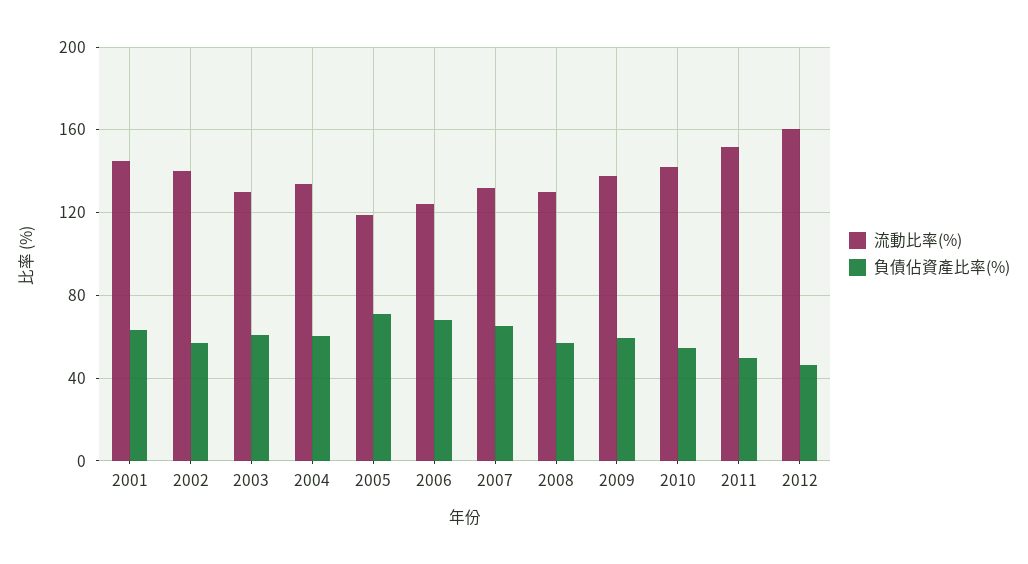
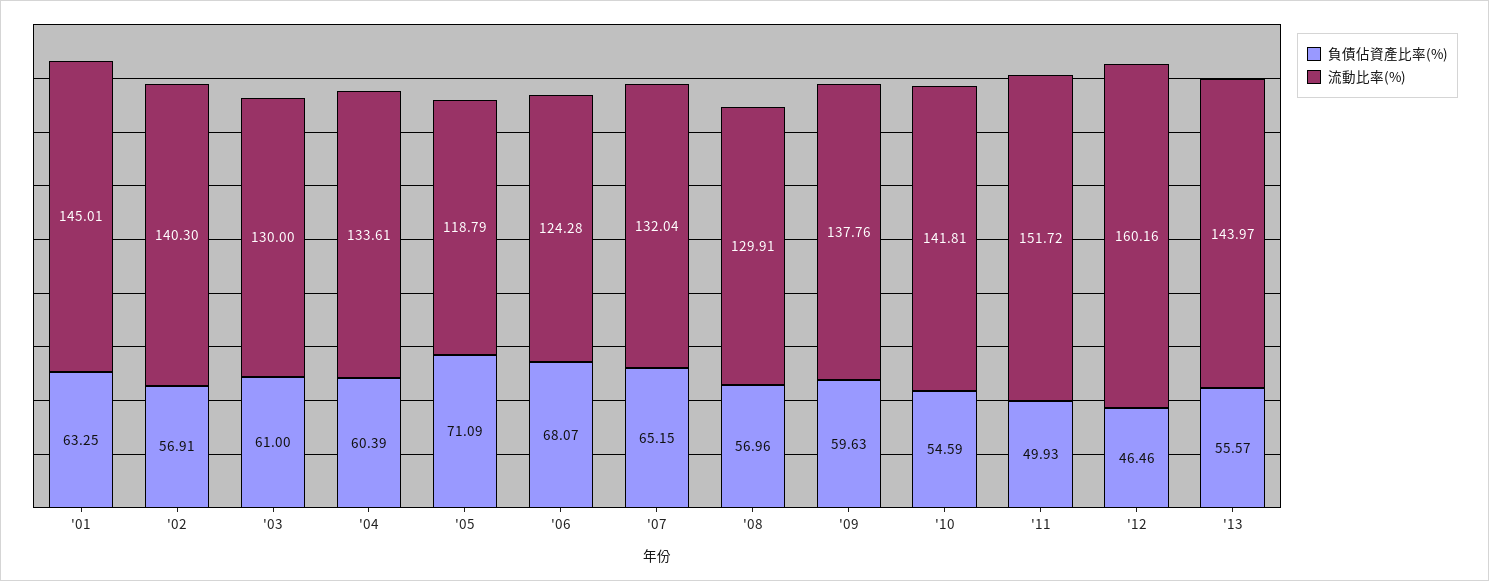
負債佔資產比率(%), '13: none -> 55.57
流動比率(%), '13: none -> 143.97

